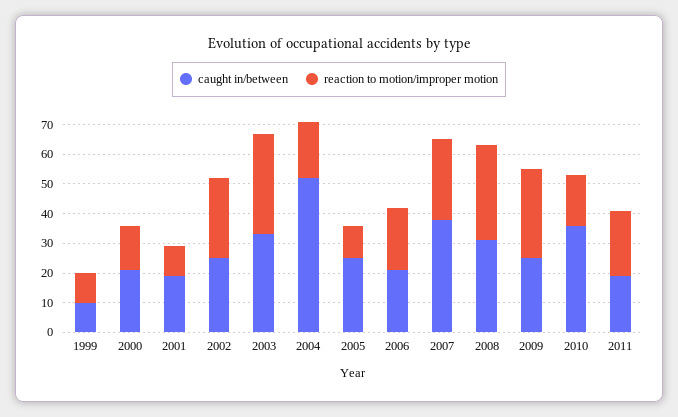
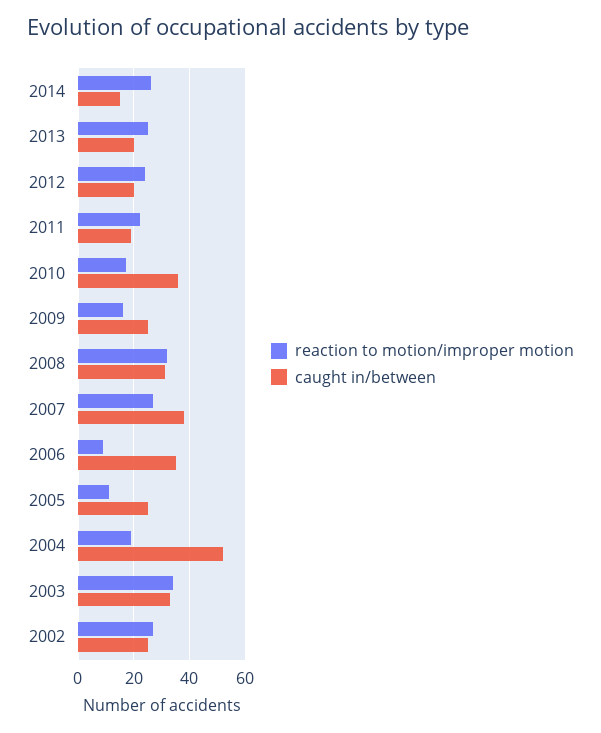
caught in/between, 1999: 10 -> none
reaction to motion/improper motion, 1999: 10 -> none
caught in/between, 2000: 20 -> none
reaction to motion/improper motion, 2000: 15 -> none
caught in/between, 2001: 20 -> none
reaction to motion/improper motion, 2001: 10 -> none
caught in/between, 2006: 20 -> 35
reaction to motion/improper motion, 2006: 20 -> 10
reaction to motion/improper motion, 2009: 30 -> 15
reaction to motion/improper motion, 2014: none -> 25
caught in/between, 2014: none -> 15
reaction to motion/improper motion, 2013: none -> 25
caught in/between, 2013: none -> 20
reaction to motion/improper motion, 2012: none -> 25
caught in/between, 2012: none -> 20

